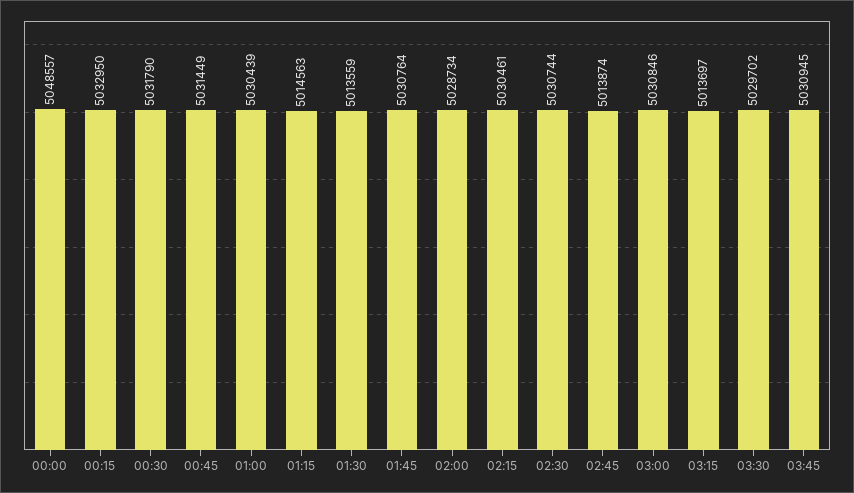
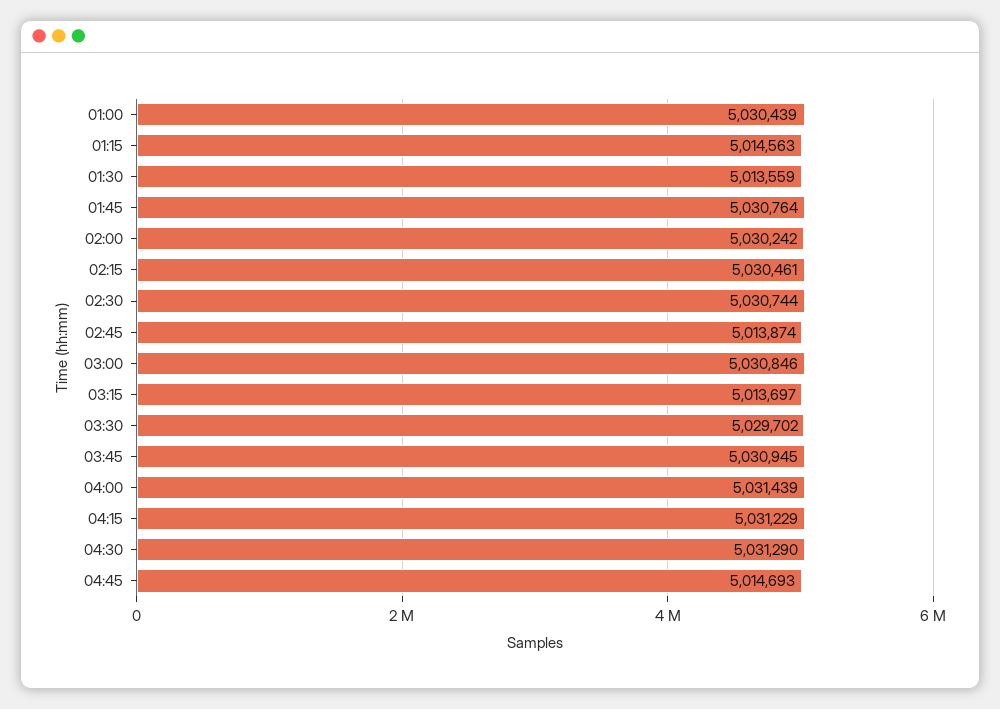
00:00: 5048557 -> none
00:15: 5032950 -> none
00:30: 5031790 -> none
00:45: 5031449 -> none
02:00: 5028734 -> 5030242
04:00: none -> 5031439
04:15: none -> 5031229
04:30: none -> 5031290
04:45: none -> 5014693

